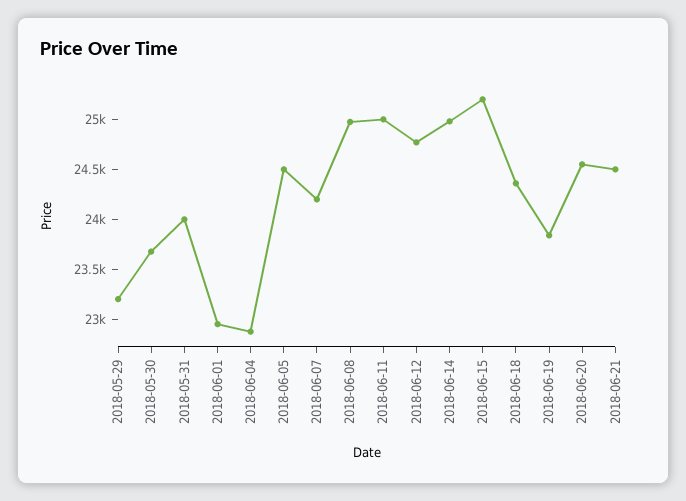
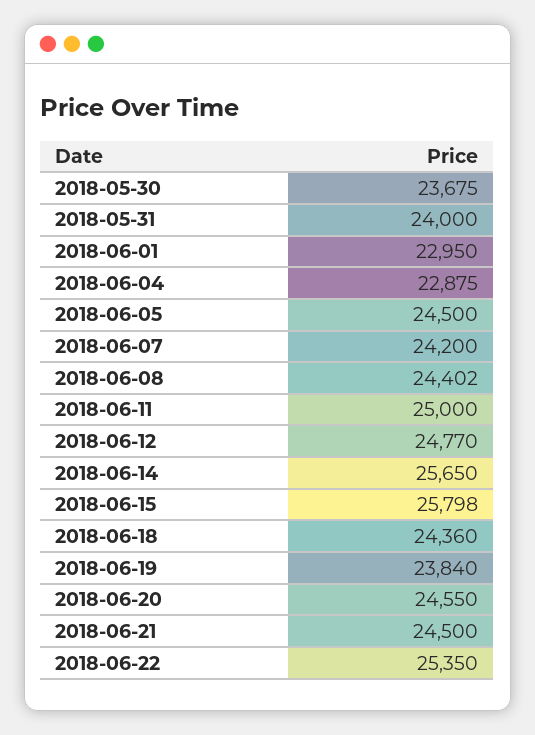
2018-05-29: 23200 -> none
2018-06-08: 25000 -> 24402
2018-06-14: 25000 -> 25650
2018-06-15: 25200 -> 25798
2018-06-22: none -> 25350

